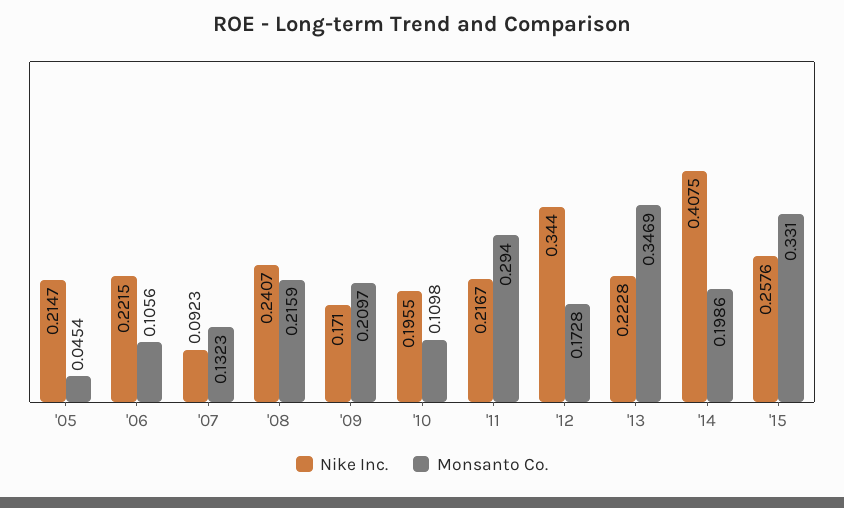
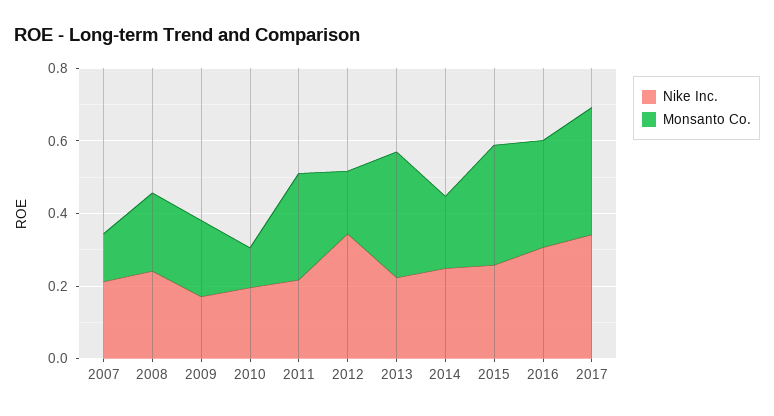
Nike Inc., '05: 0.2147 -> none
Monsanto Co., '05: 0.0454 -> none
Nike Inc., '06: 0.2215 -> none
Monsanto Co., '06: 0.1056 -> none
Nike Inc., '07: 0.0923 -> 0.2
Nike Inc., '14: 0.4075 -> 0.25
Nike Inc., 2016: none -> 0.3
Monsanto Co., 2016: none -> 0.3
Nike Inc., 2017: none -> 0.35
Monsanto Co., 2017: none -> 0.35

